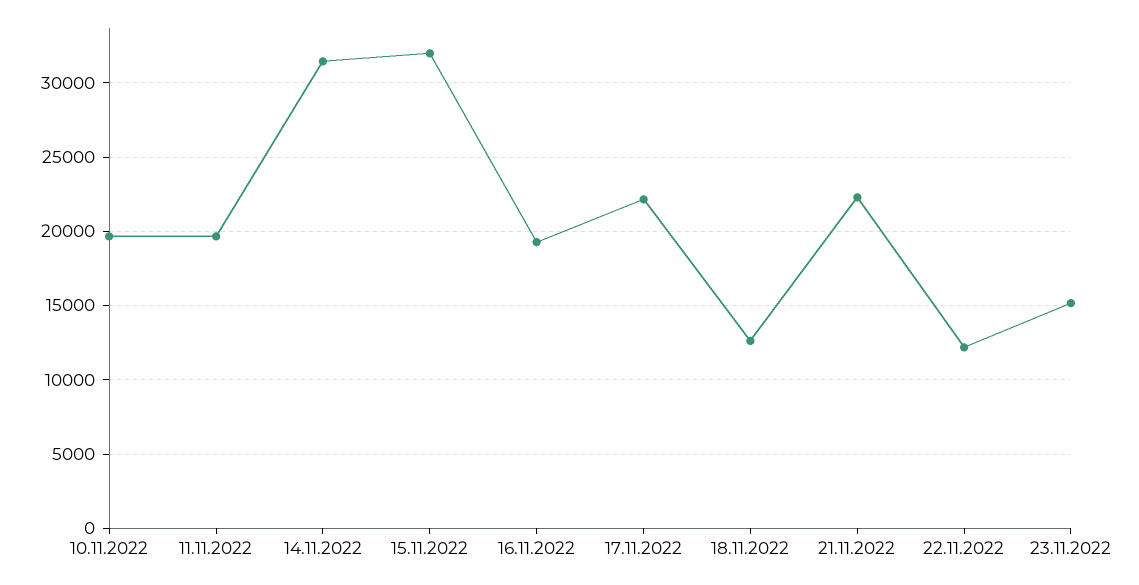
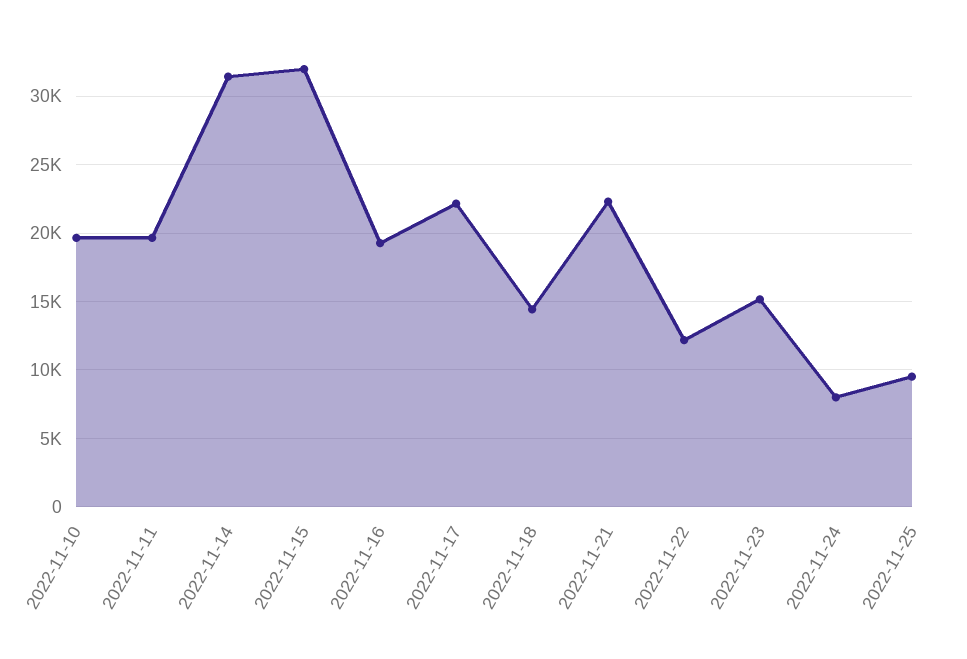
18.11.2022: 12500 -> 14500
2022-11-24: none -> 8000
2022-11-25: none -> 9500

